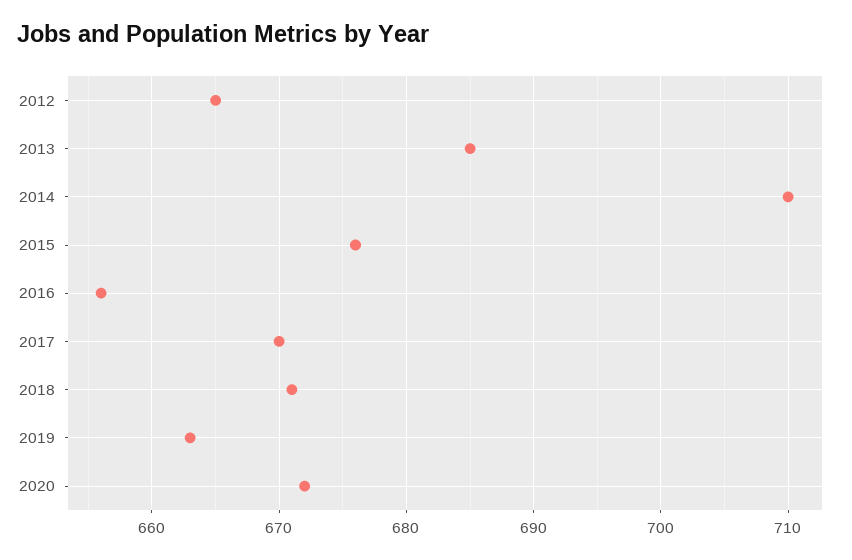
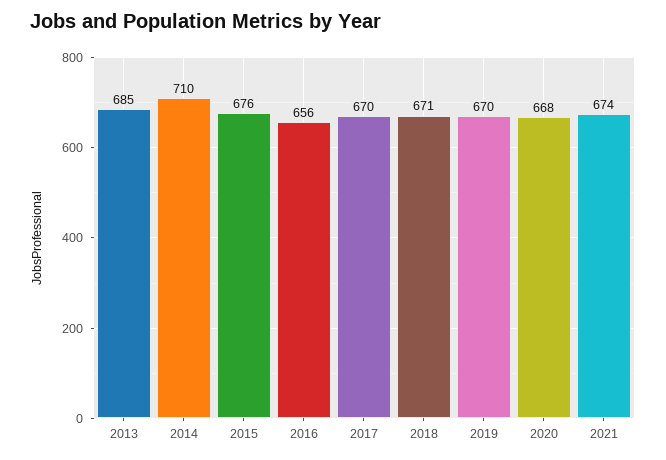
2012: 665 -> none
2019: 663 -> 670
2020: 672 -> 668
2021: none -> 674

